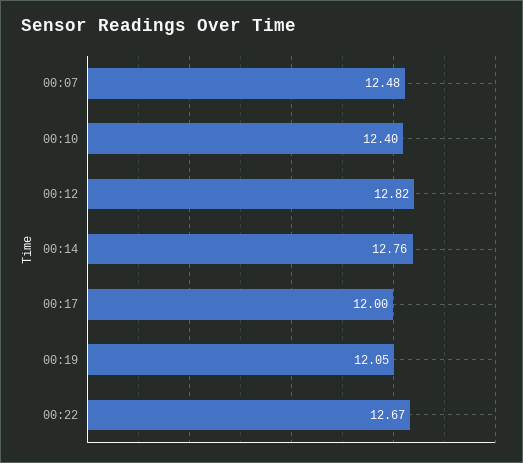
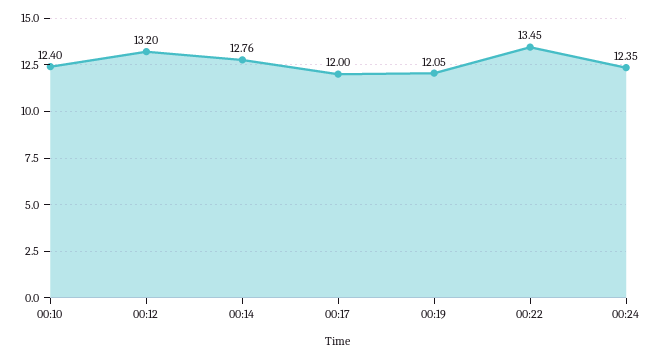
00:07: 12.48 -> none
00:12: 12.82 -> 13.2
00:22: 12.67 -> 13.45
00:24: none -> 12.35

